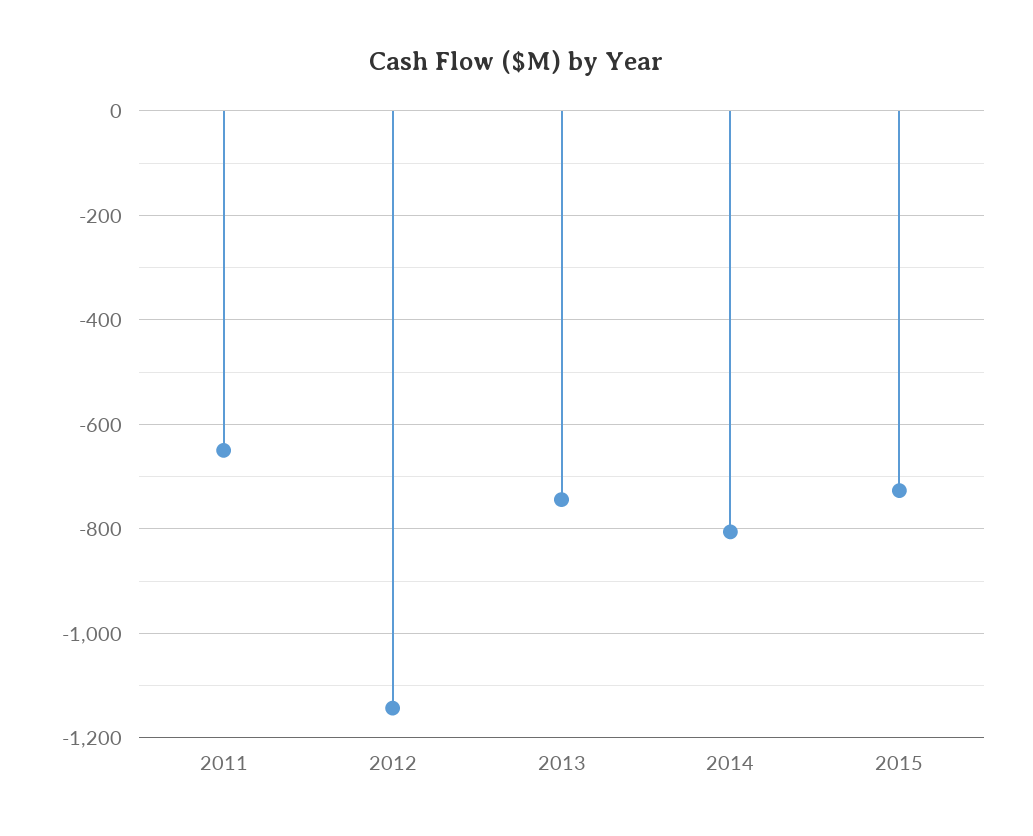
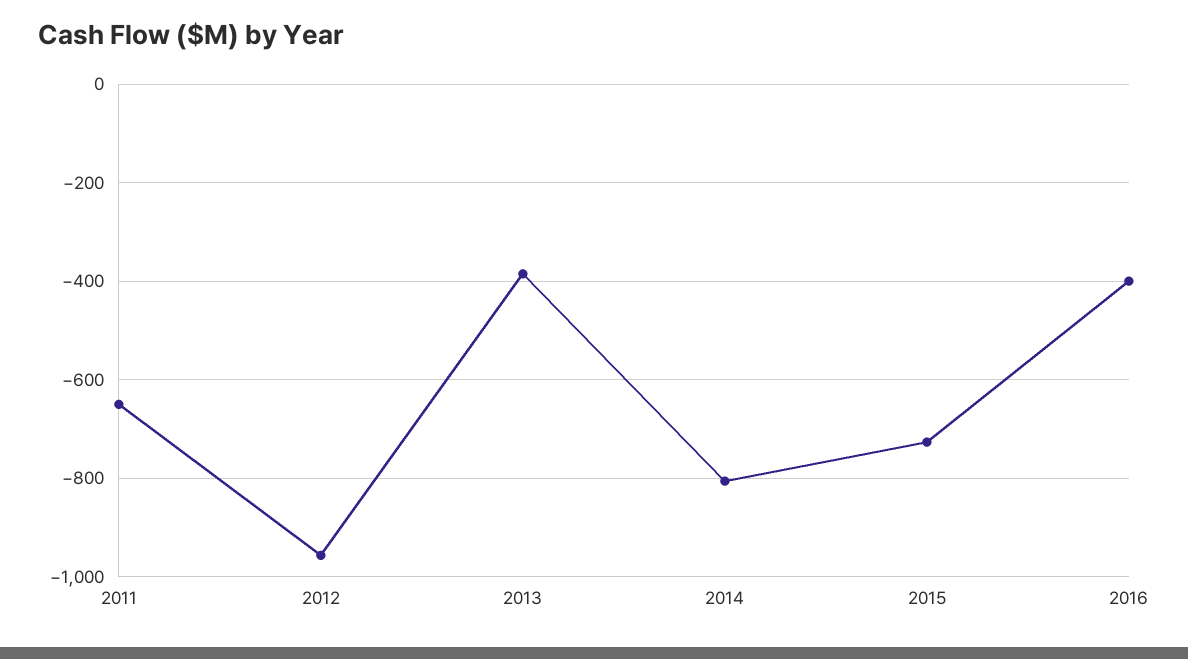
2012: -1140 -> -960
2013: -740 -> -380
2016: none -> -400

